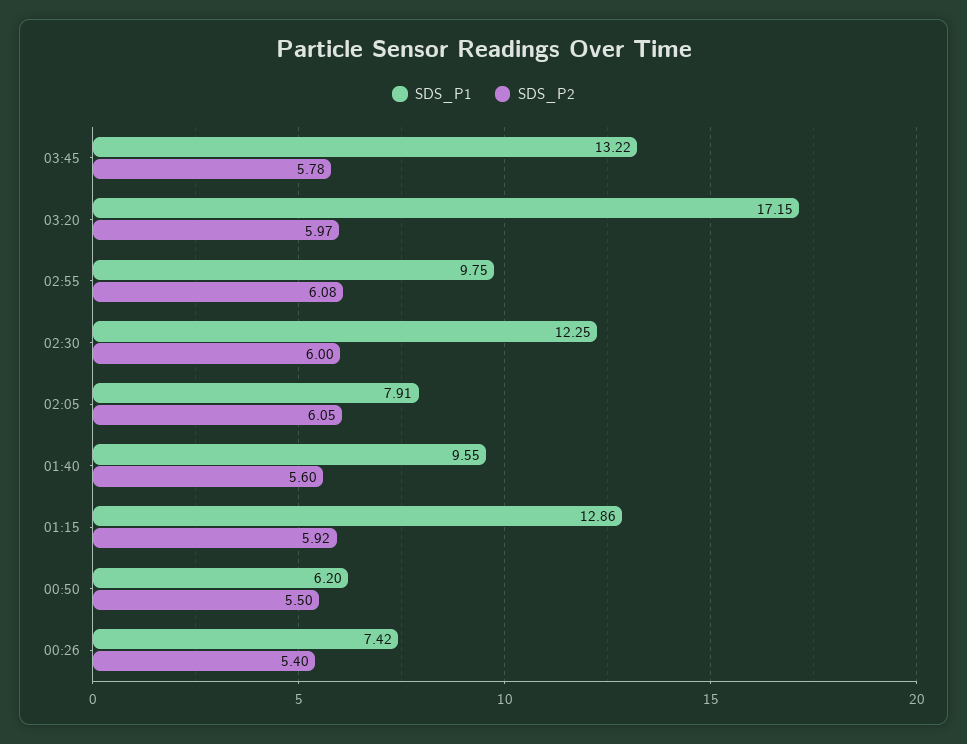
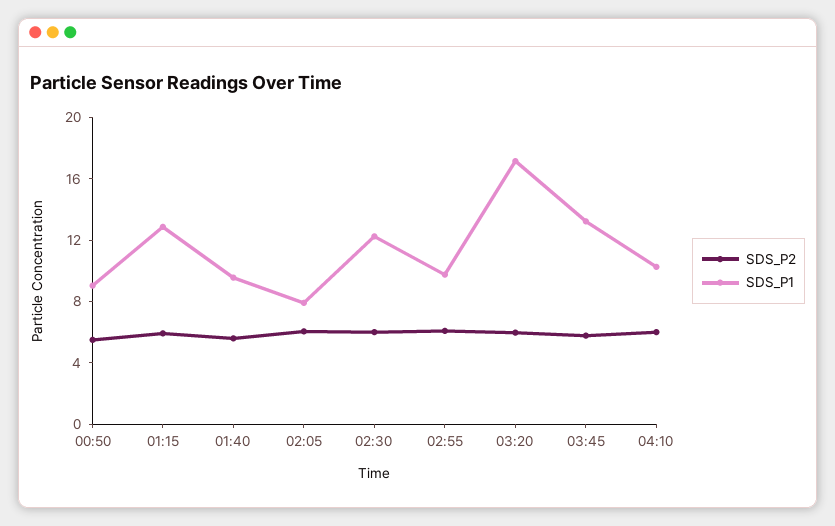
SDS_P1, 00:50: 6.2 -> 9
SDS_P1, 00:26: 7.42 -> none
SDS_P2, 00:26: 5.4 -> none
SDS_P2, 04:10: none -> 6
SDS_P1, 04:10: none -> 10

